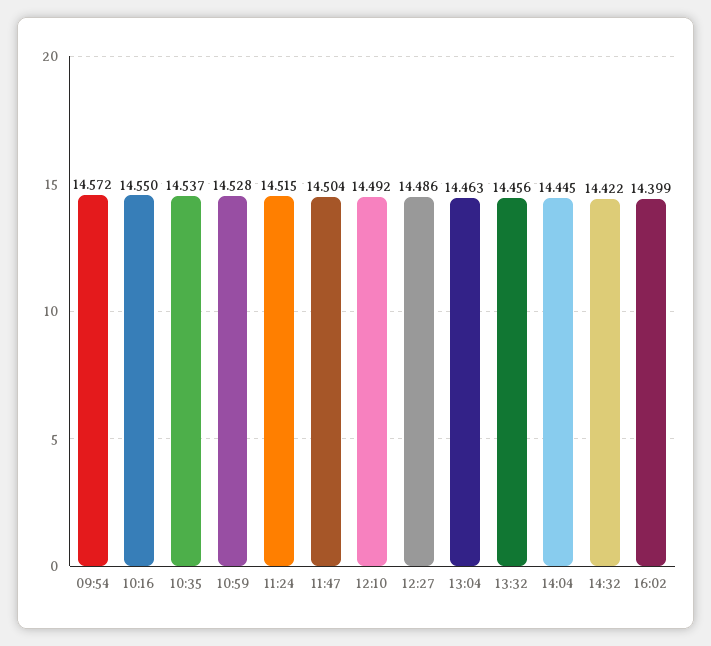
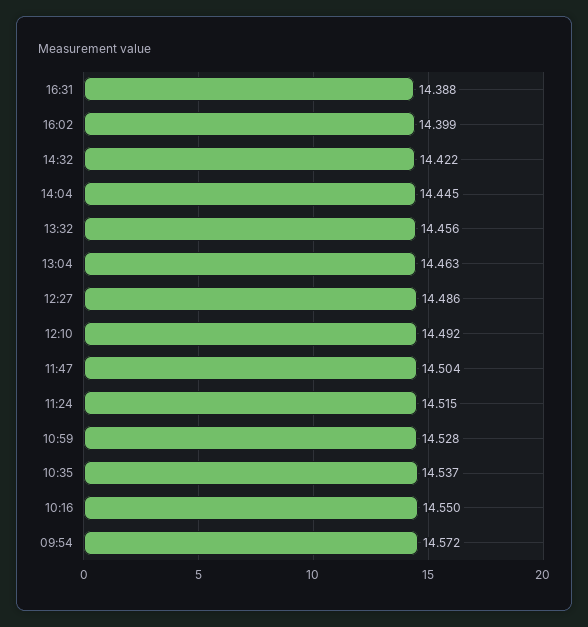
16:31: none -> 14.388

